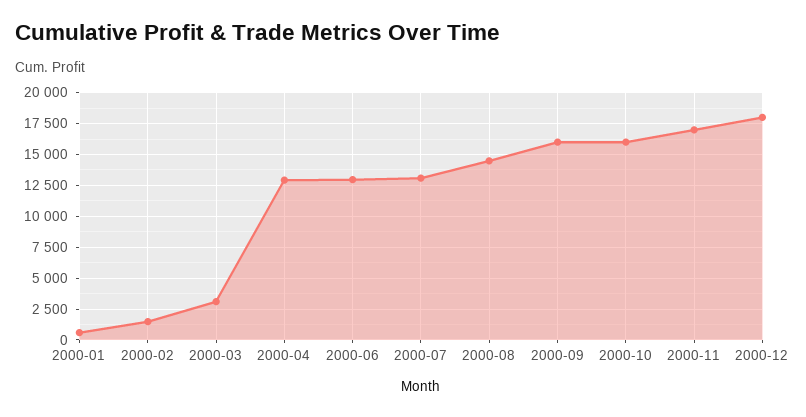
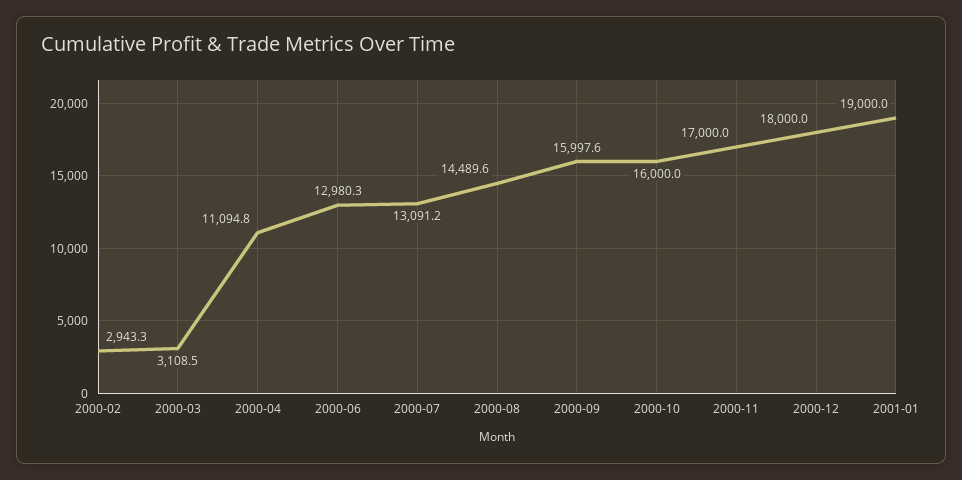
2000-01: 500 -> none
2000-02: 1500 -> 2943.3
2000-04: 13000 -> 11094.8
2001-01: none -> 19000

